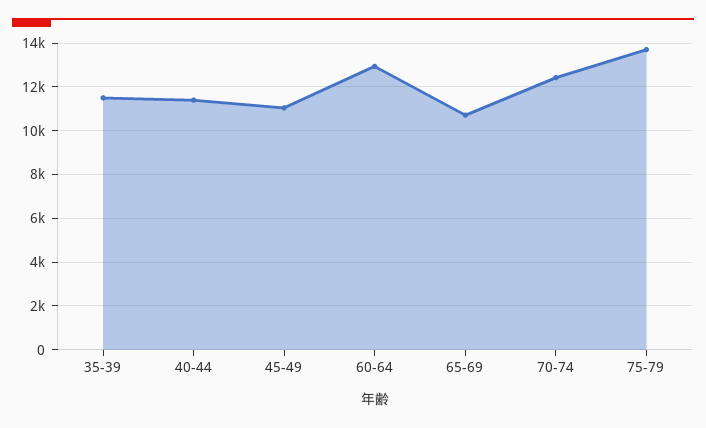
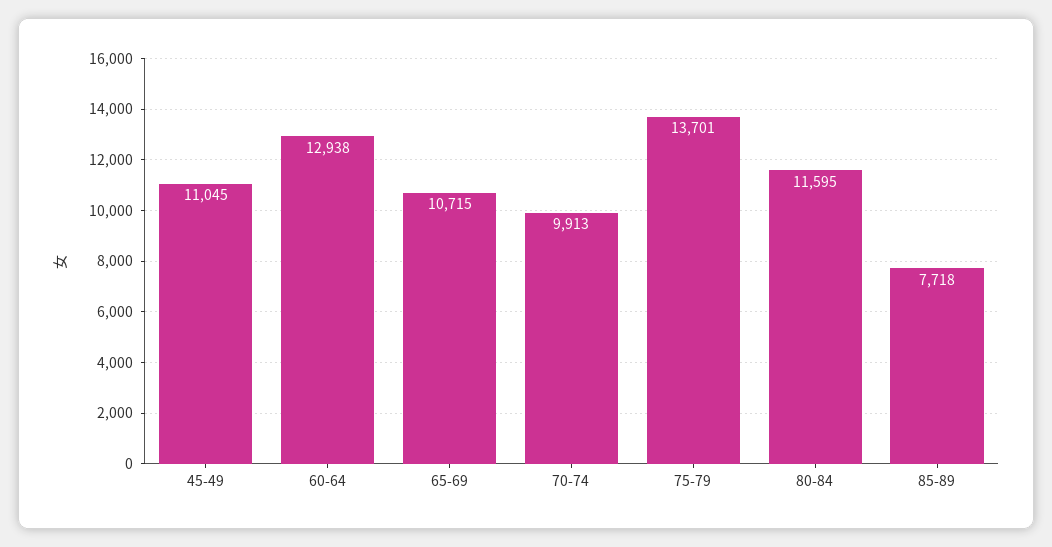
35-39: 11500 -> none
40-44: 11500 -> none
70-74: 12500 -> 9913
80-84: none -> 11595
85-89: none -> 7718

